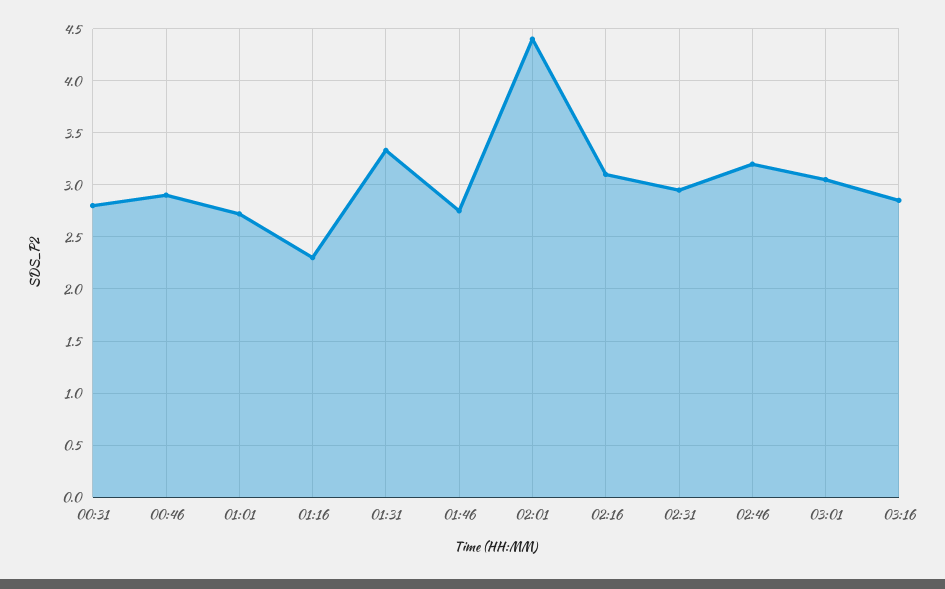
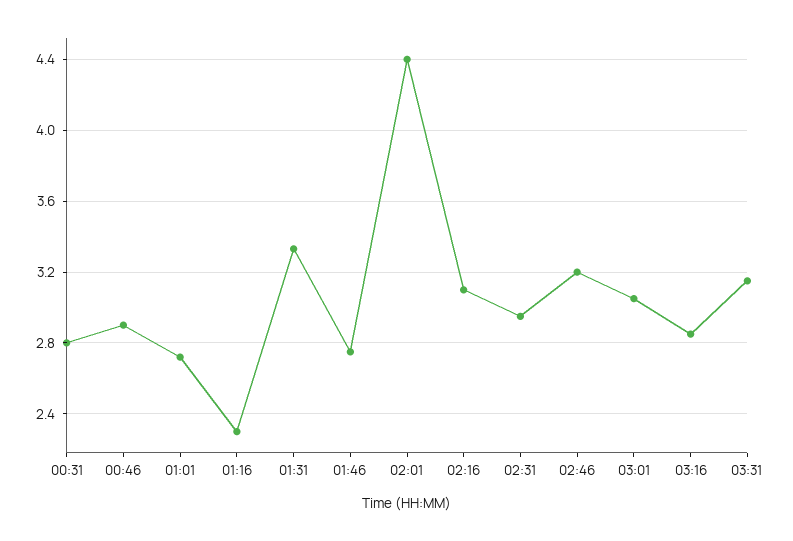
03:31: none -> 3.15

